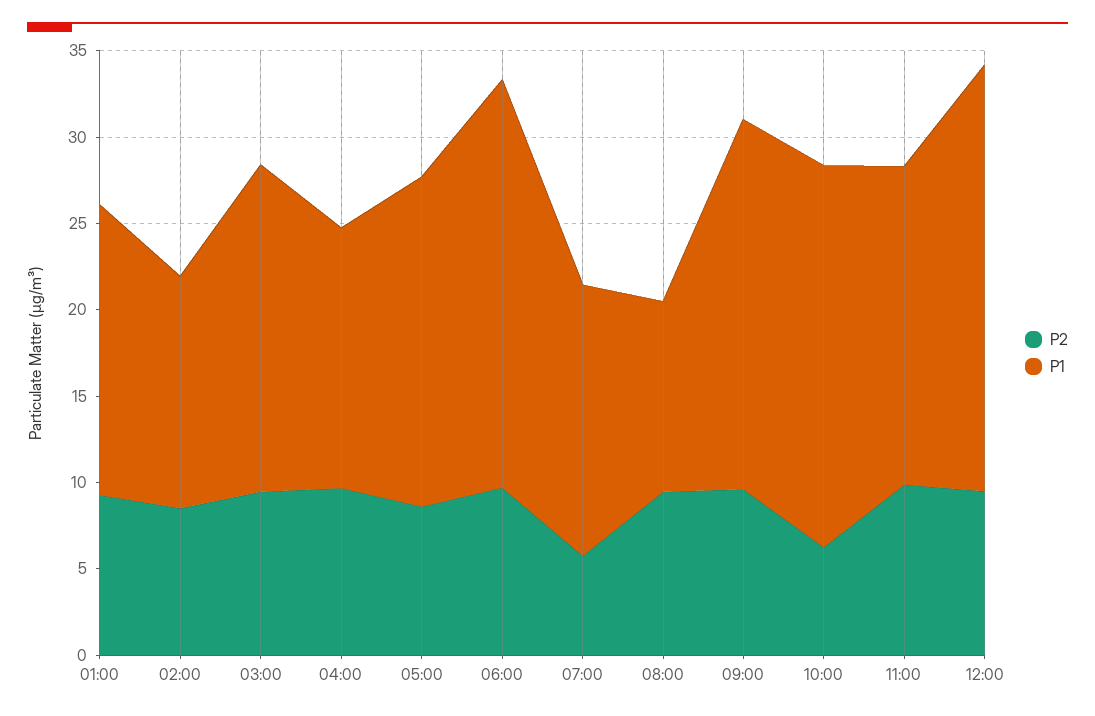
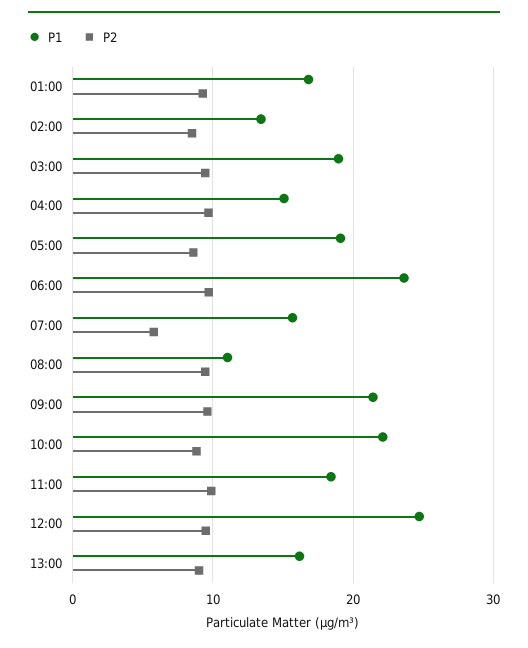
P2, 10:00: 6 -> 9
P1, 13:00: none -> 16
P2, 13:00: none -> 9

